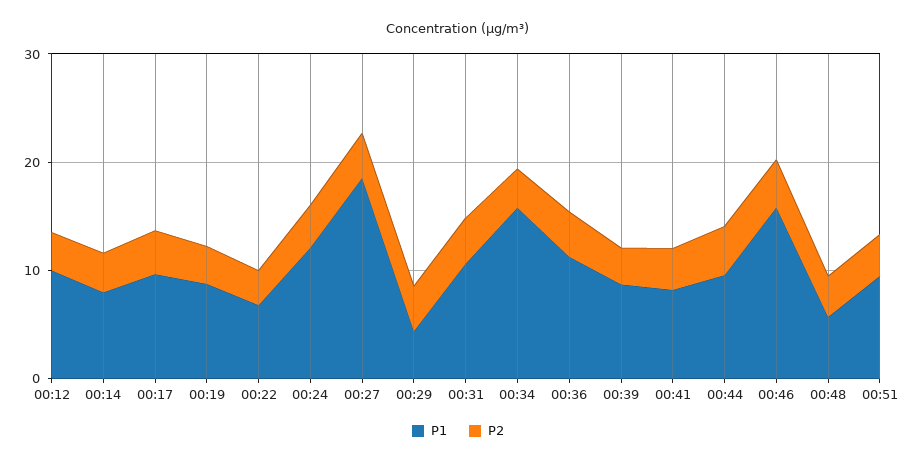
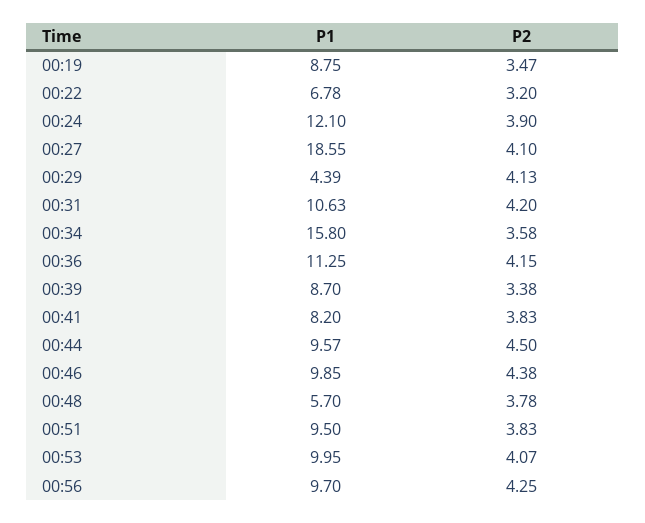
P1, 00:12: 10 -> none
P2, 00:12: 4 -> none
P1, 00:14: 8 -> none
P2, 00:14: 4 -> none
P1, 00:17: 10 -> none
P2, 00:17: 4 -> none
P1, 00:46: 16 -> 9.85
P1, 00:53: none -> 9.95
P2, 00:53: none -> 4.07
P1, 00:56: none -> 9.7
P2, 00:56: none -> 4.25

